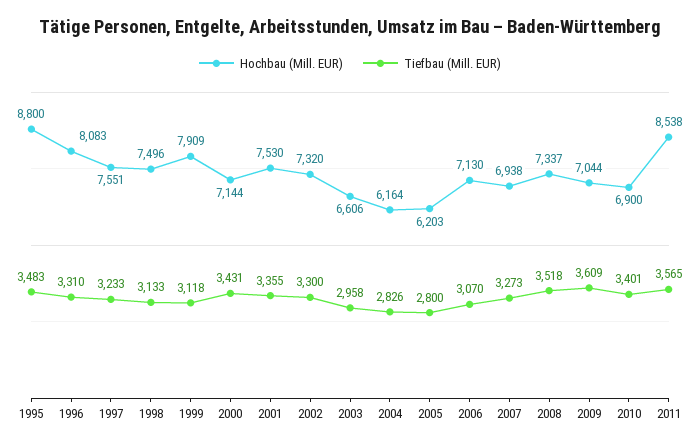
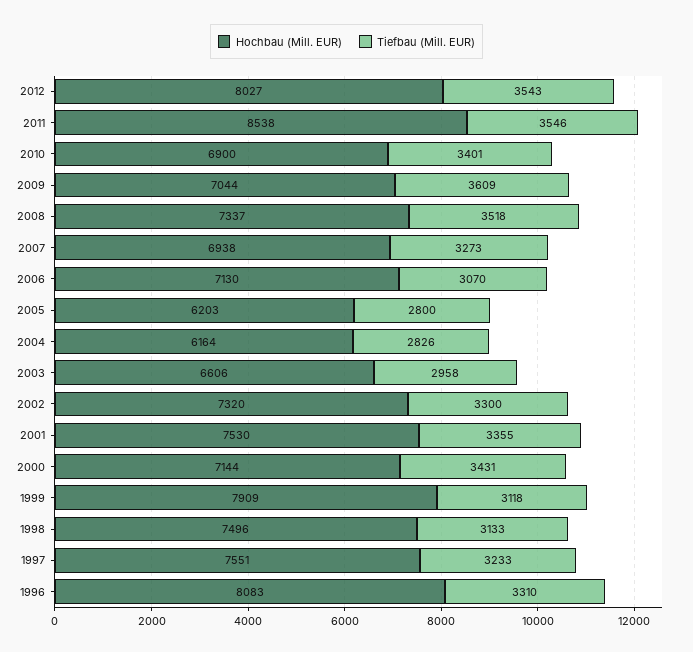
Hochbau (Mill. EUR), 1995: 8800 -> none
Tiefbau (Mill. EUR), 1995: 3483 -> none
Tiefbau (Mill. EUR), 2011: 3565 -> 3546
Hochbau (Mill. EUR), 2012: none -> 8027
Tiefbau (Mill. EUR), 2012: none -> 3543

